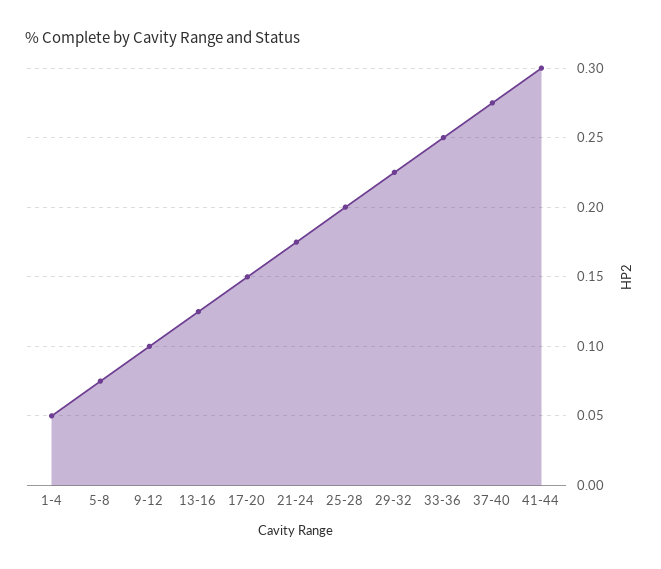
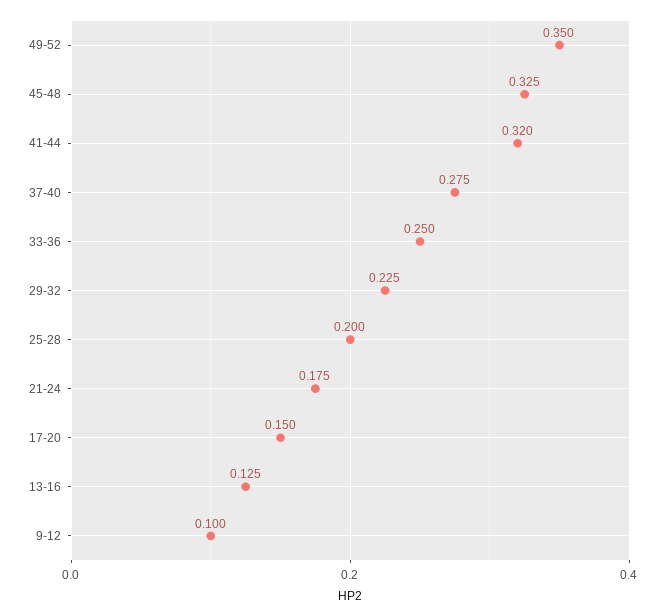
1-4: 0.05 -> none
5-8: 0.075 -> none
41-44: 0.3 -> 0.32
49-52: none -> 0.35
45-48: none -> 0.325

